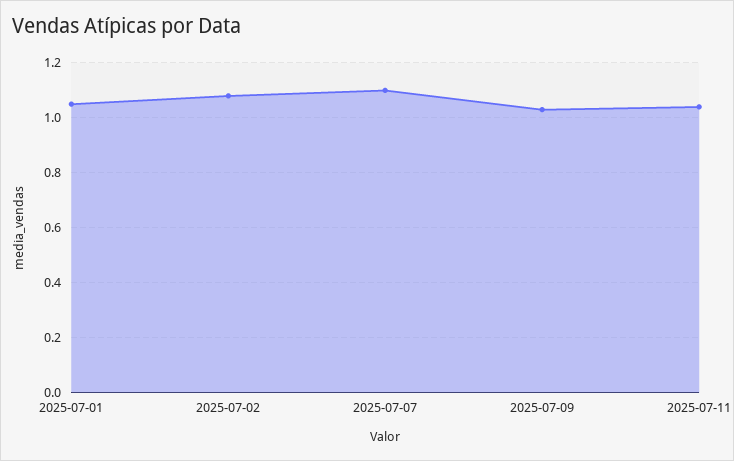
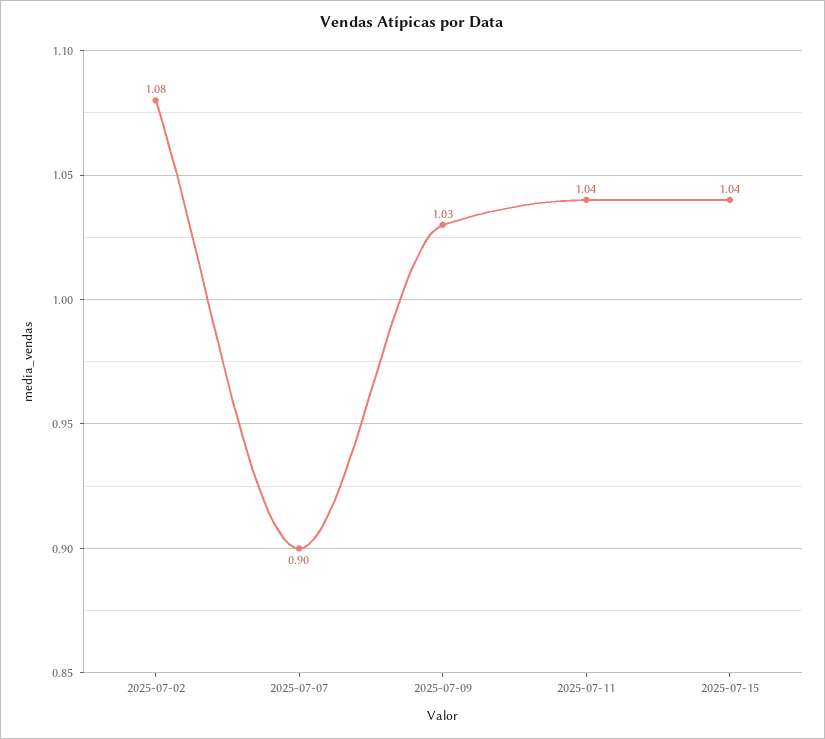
2025-07-01: 1.05 -> none
2025-07-07: 1.1 -> 0.9
2025-07-15: none -> 1.04

